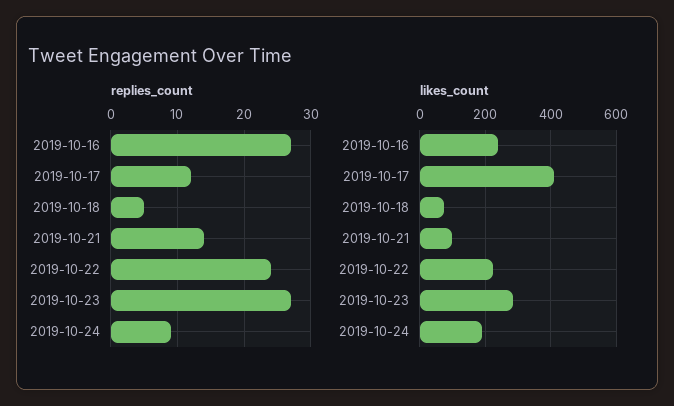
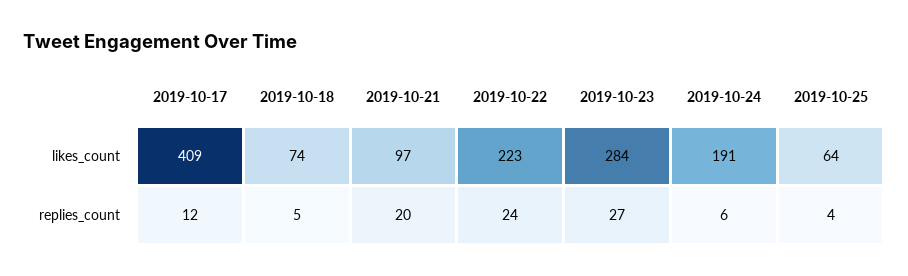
replies_count, 2019-10-16: 27 -> none
replies_count, 2019-10-21: 14 -> 20
replies_count, 2019-10-24: 9 -> 6
likes_count, 2019-10-16: 240 -> none
likes_count, 2019-10-25: none -> 64
replies_count, 2019-10-25: none -> 4

